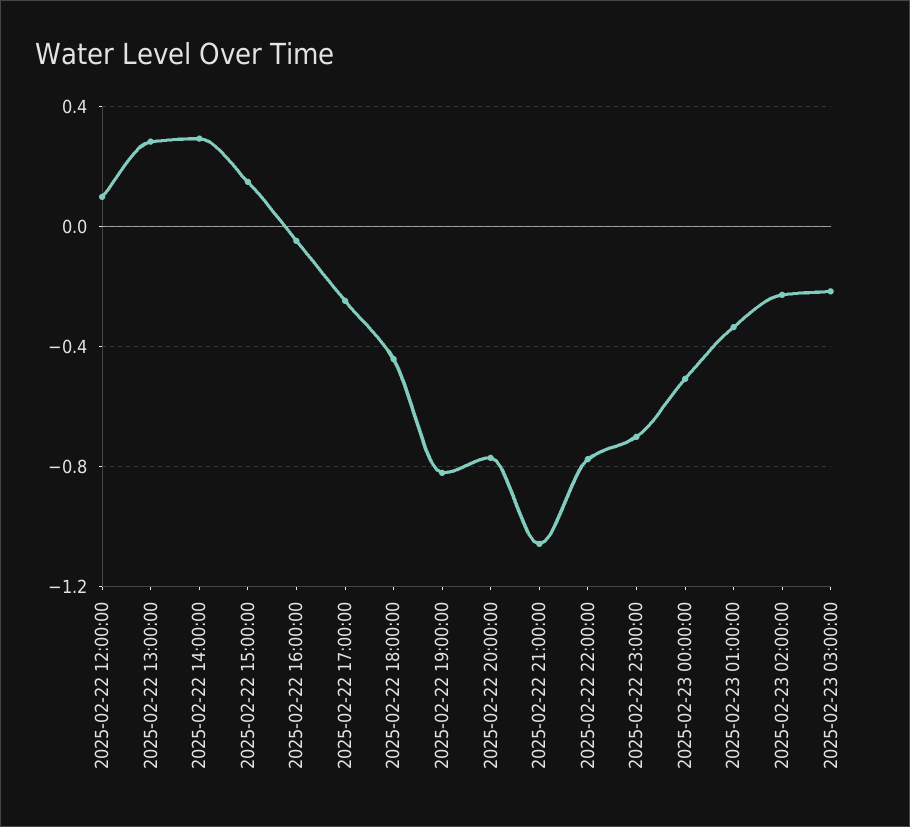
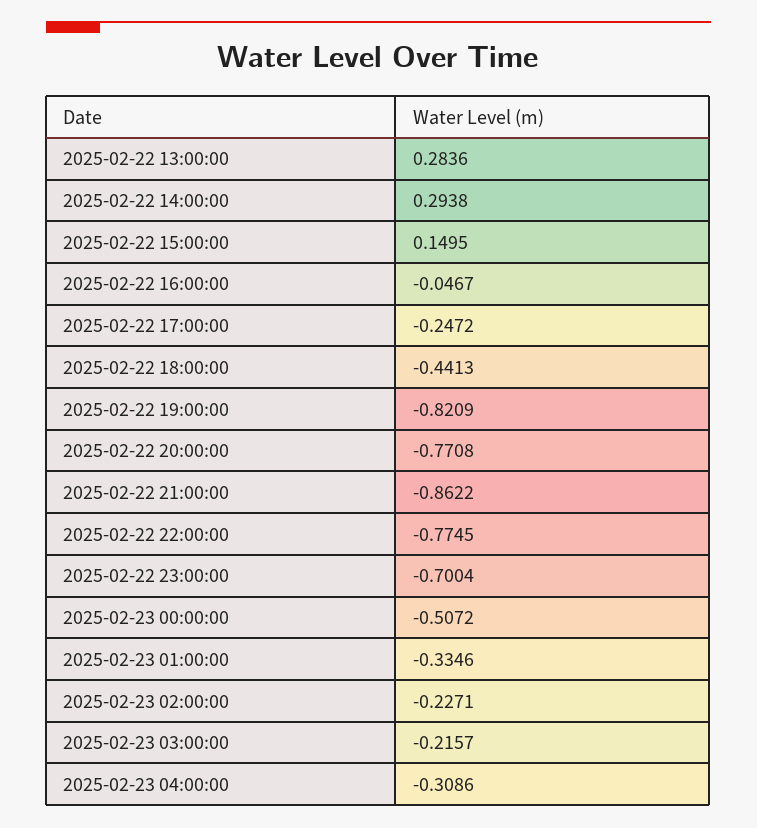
2025-02-22 12:00:00: 0.1 -> none
2025-02-22 21:00:00: -1.05 -> -0.8622
2025-02-23 04:00:00: none -> -0.3086

